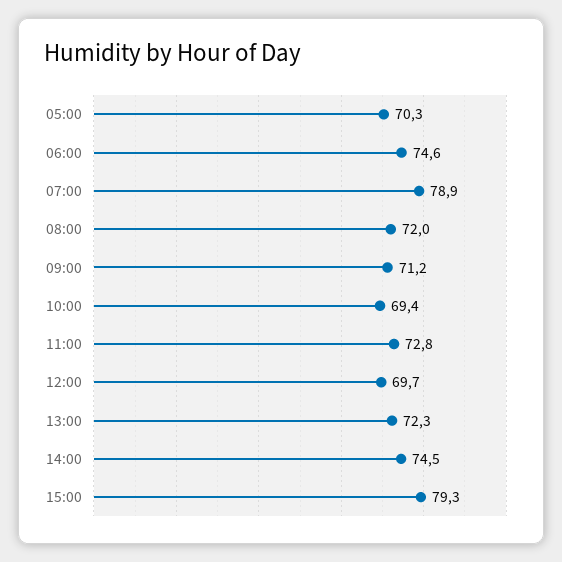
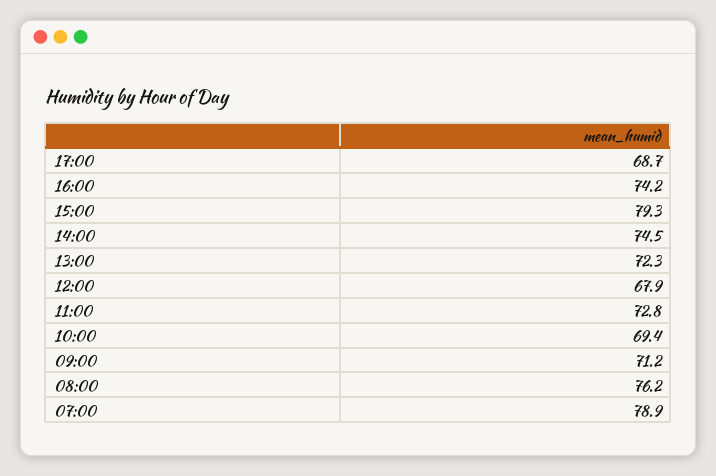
05:00: 70.3 -> none
06:00: 74.6 -> none
08:00: 72 -> 76.2
12:00: 69.7 -> 67.9
17:00: none -> 68.7
16:00: none -> 74.2

